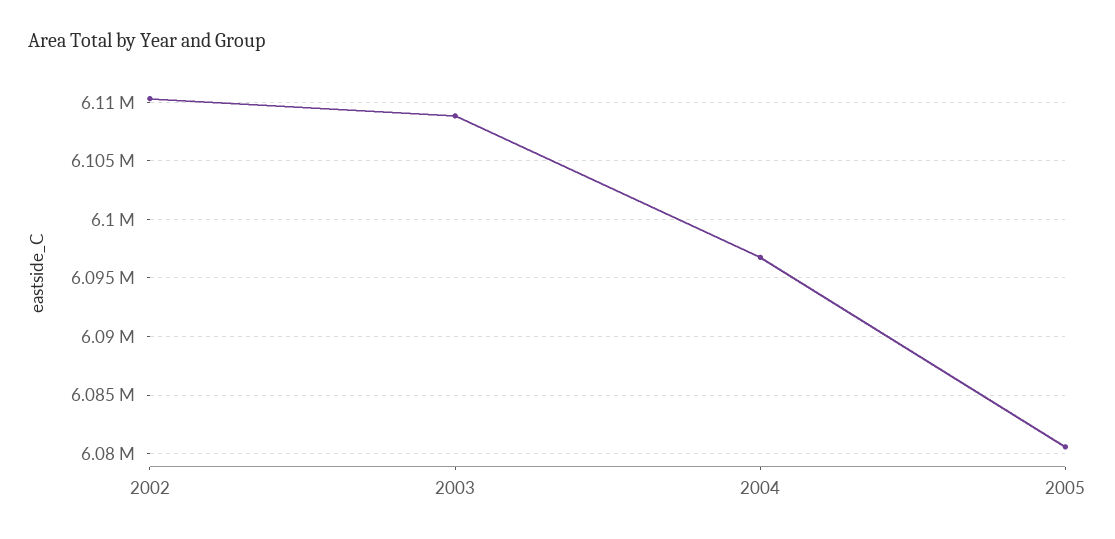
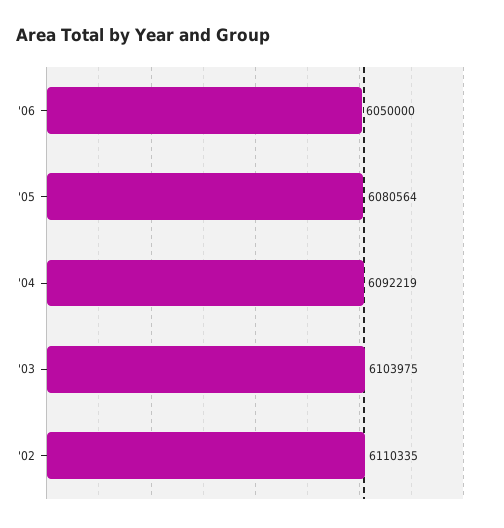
2003: 6109000 -> 6103975
2004: 6097000 -> 6092219
'06: none -> 6050000

